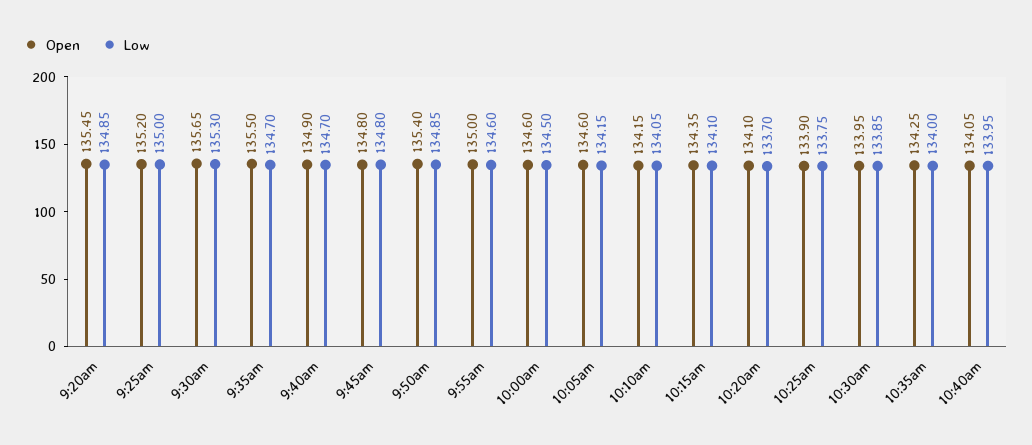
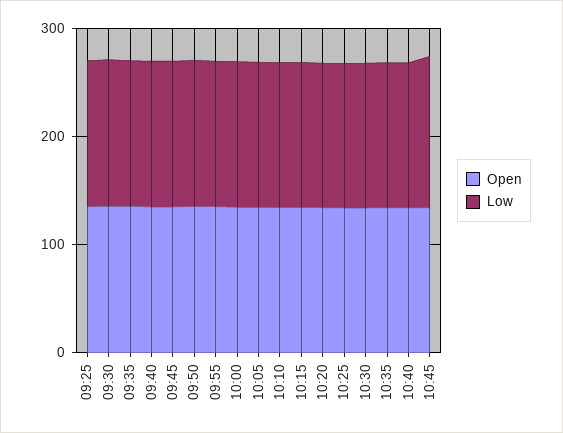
Open, 9:20am: 135.45 -> none
Low, 9:20am: 134.85 -> none
Open, 10:45: none -> 140
Low, 10:45: none -> 140

